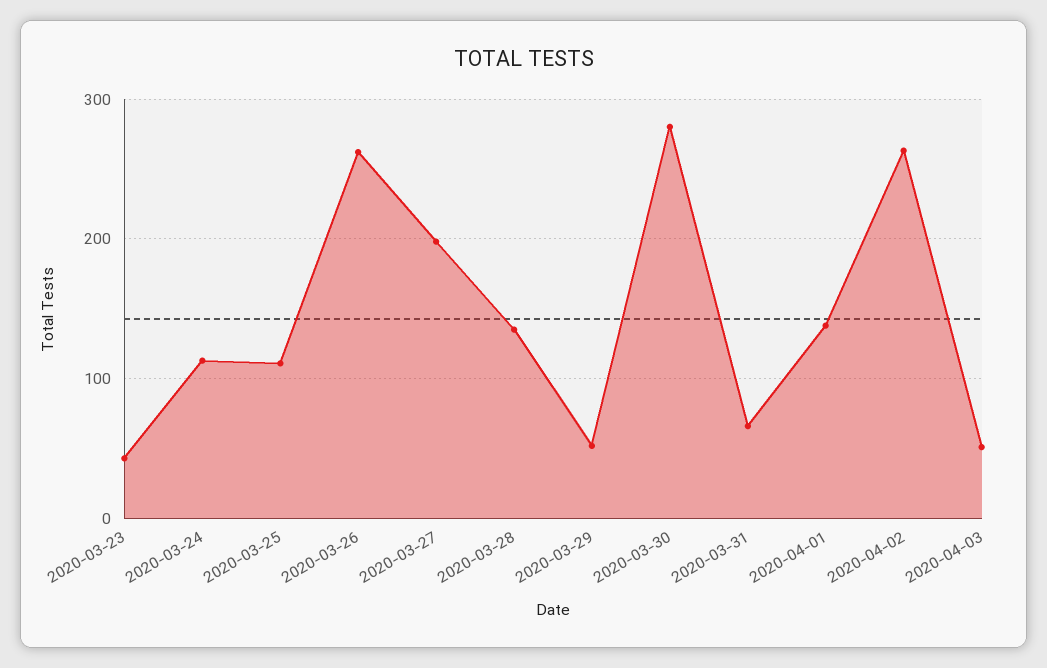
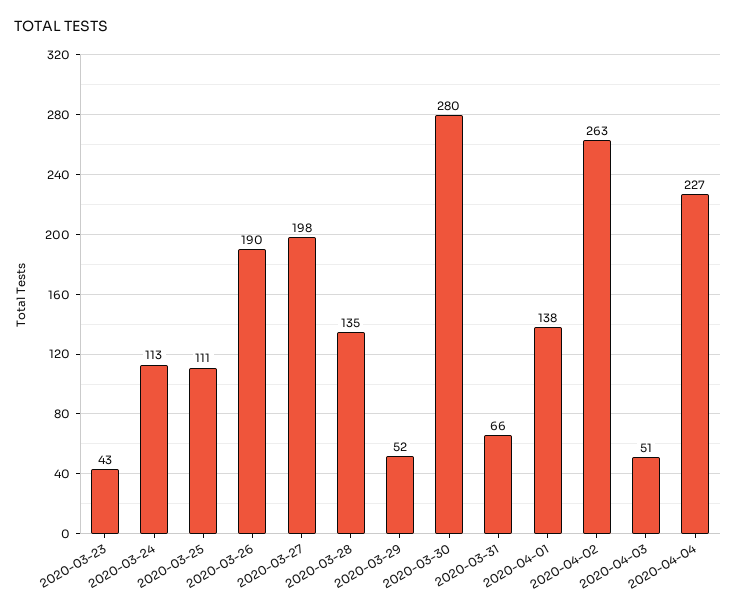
2020-03-26: 260 -> 190
2020-04-04: none -> 227

